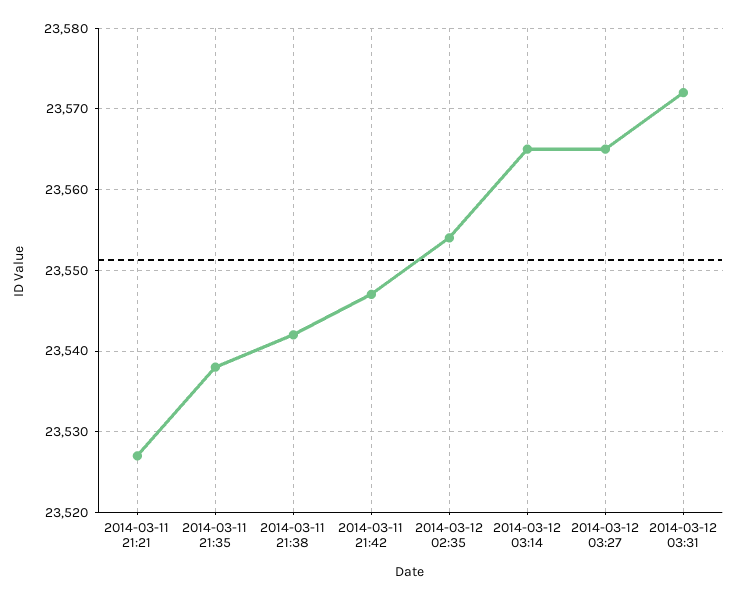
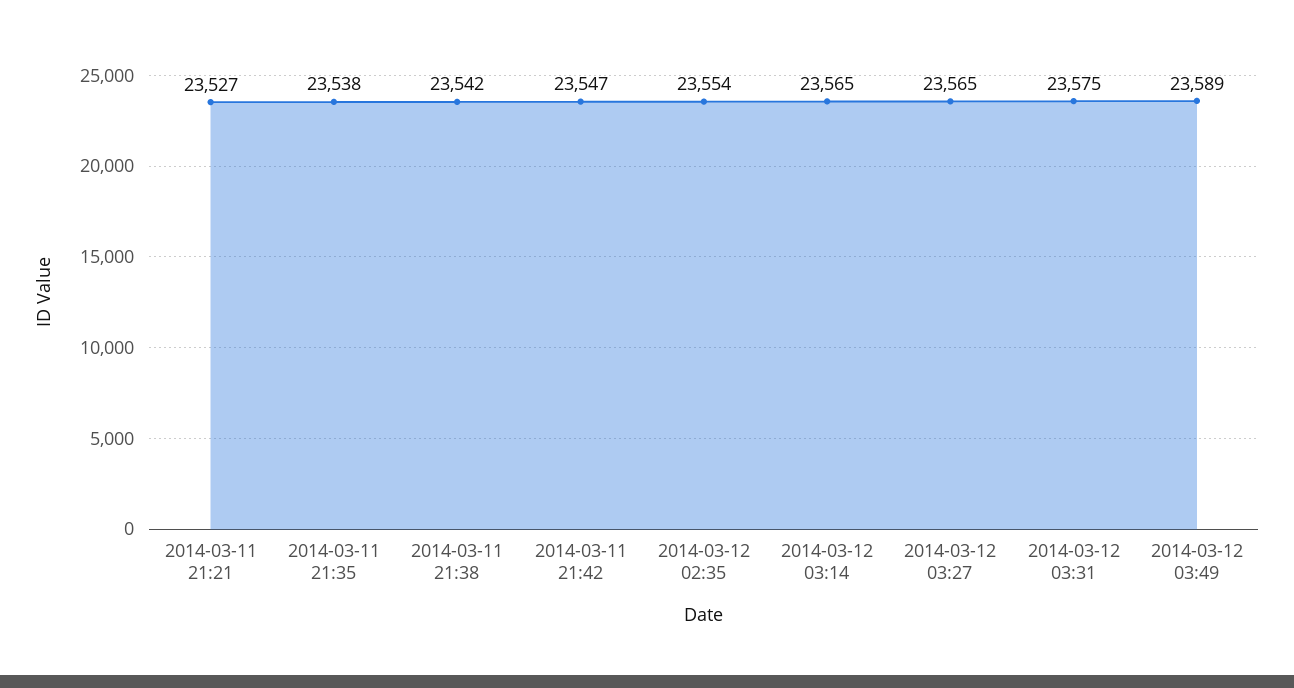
2014-03-12 03:31: 23572 -> 23575
2014-03-12 03:49: none -> 23589

